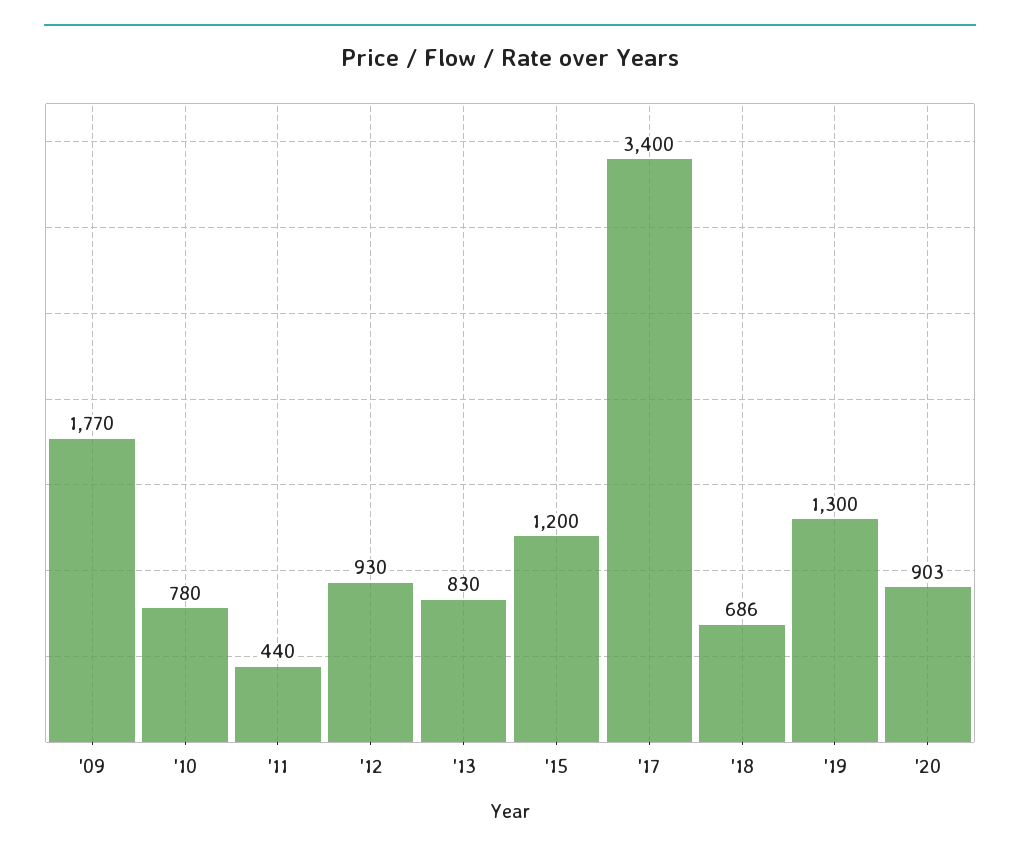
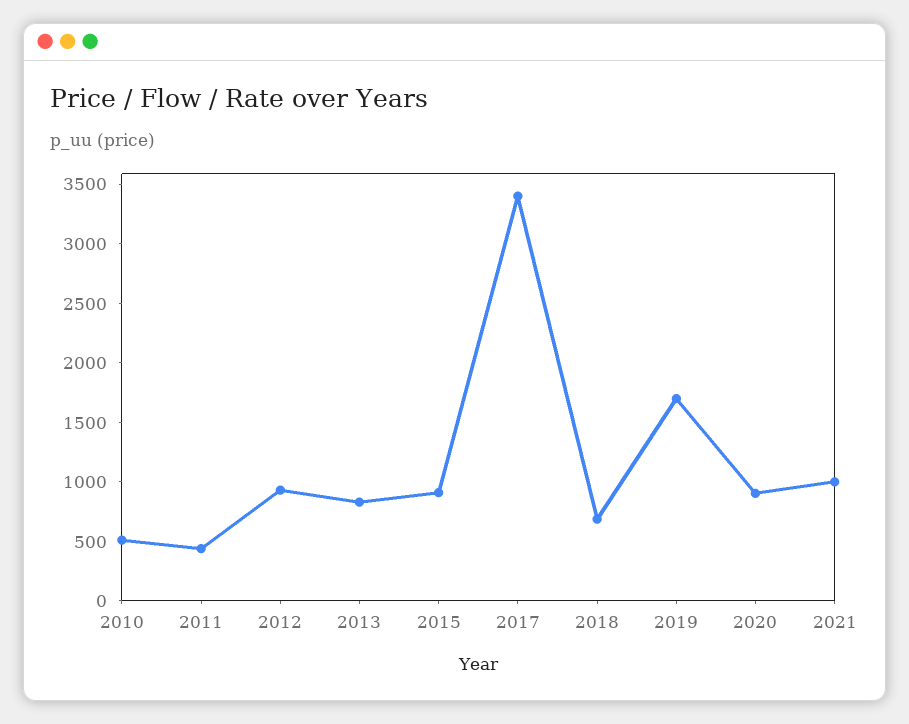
'09: 1770 -> none
'10: 780 -> 500
'15: 1200 -> 900
'19: 1300 -> 1700
2021: none -> 1000

